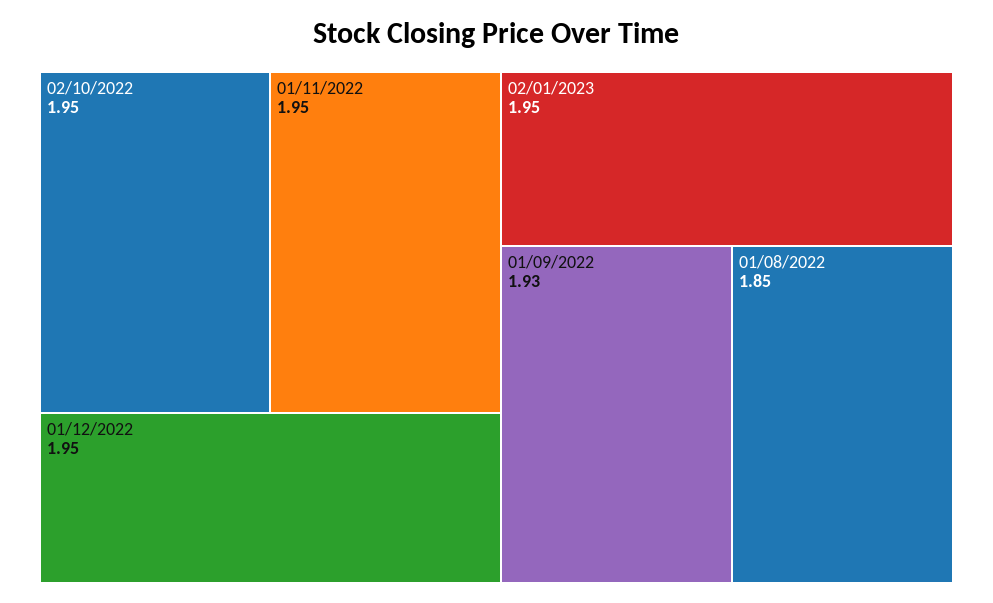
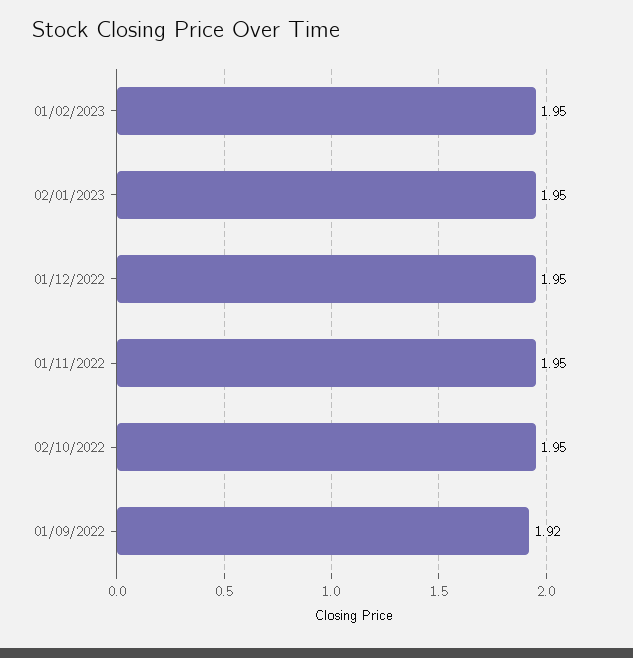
01/09/2022: 1.93 -> 1.92
01/08/2022: 1.85 -> none
01/02/2023: none -> 1.95

